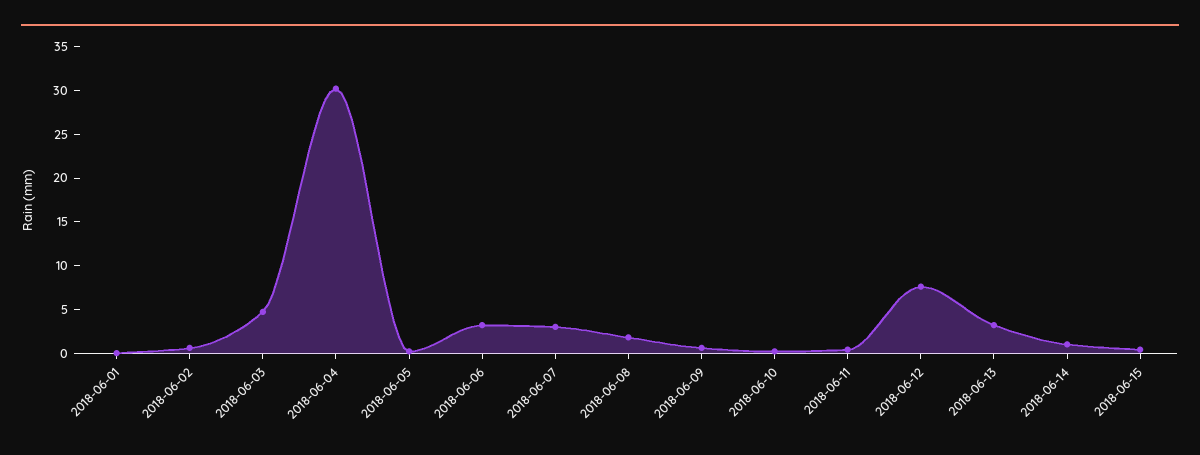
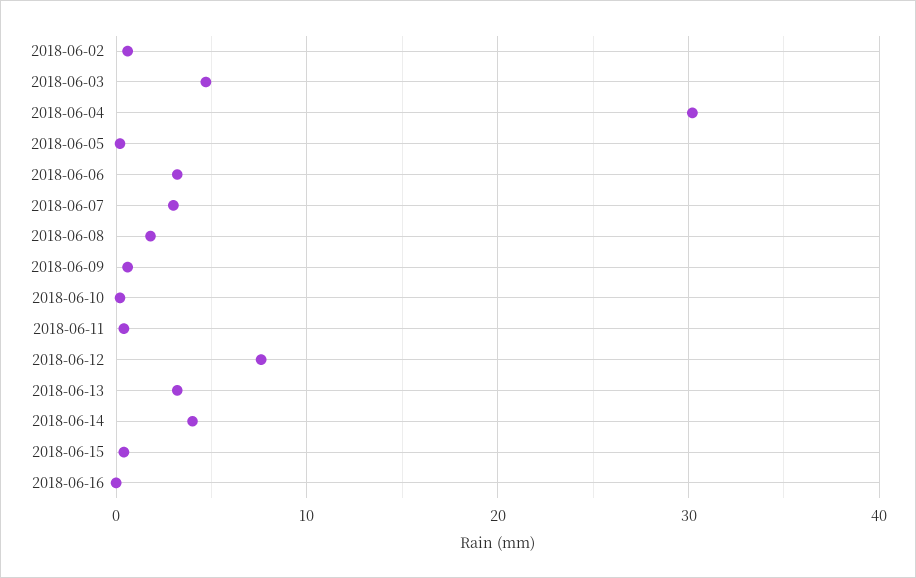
2018-06-01: 0 -> none
2018-06-14: 1 -> 4
2018-06-16: none -> 0

